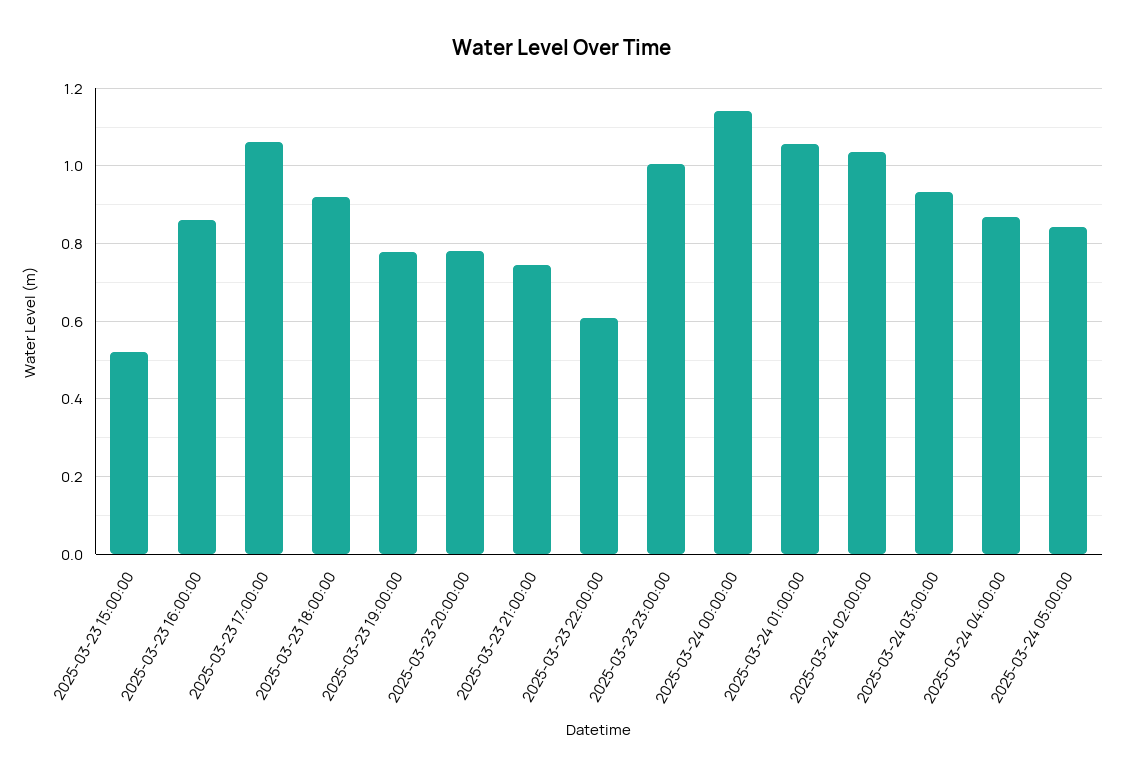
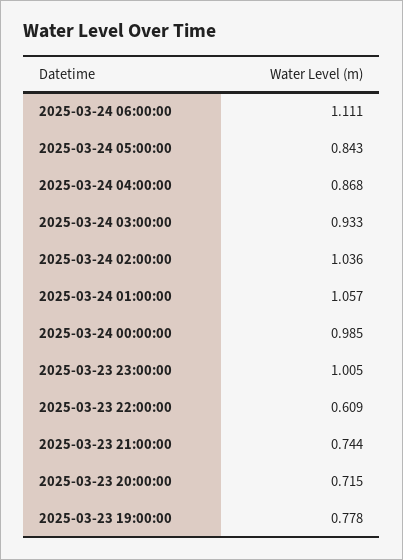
2025-03-23 15:00:00: 0.52 -> none
2025-03-23 16:00:00: 0.86 -> none
2025-03-23 17:00:00: 1.06 -> none
2025-03-23 18:00:00: 0.92 -> none
2025-03-23 20:00:00: 0.78 -> 0.715
2025-03-24 00:00:00: 1.14 -> 0.985
2025-03-24 06:00:00: none -> 1.111

